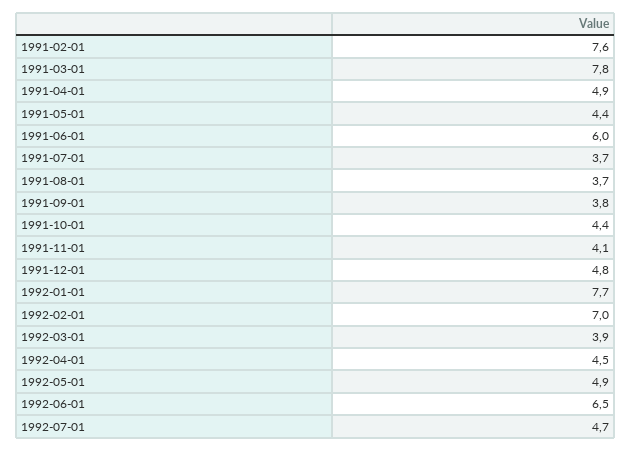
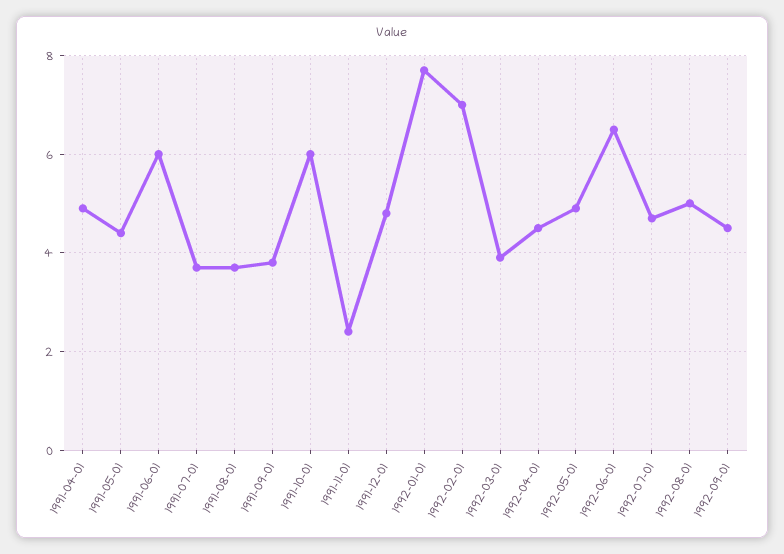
1991-02-01: 7.6 -> none
1991-03-01: 7.8 -> none
1991-10-01: 4.4 -> 6
1991-11-01: 4.1 -> 2.5
1992-08-01: none -> 5
1992-09-01: none -> 4.5

